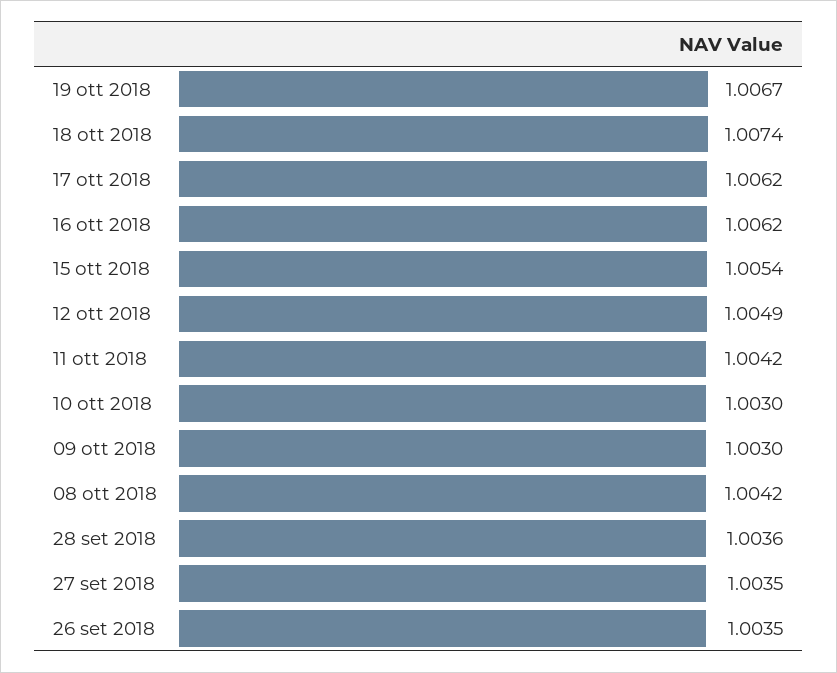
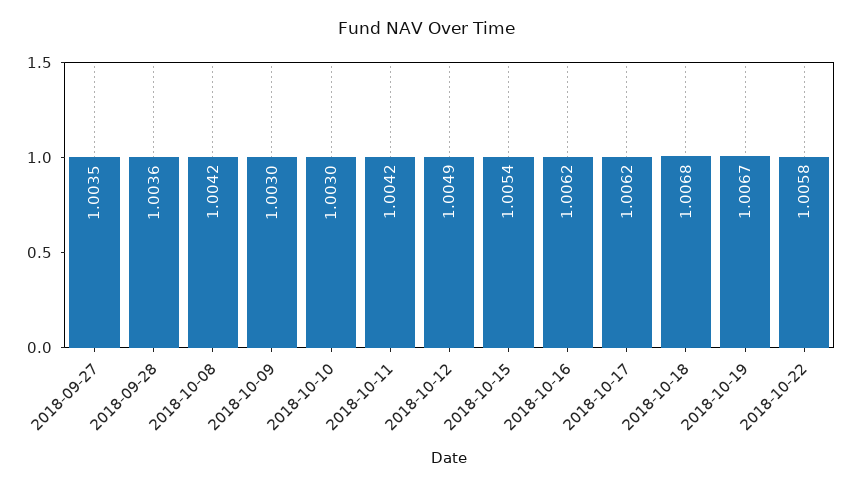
18 ott 2018: 1.0074 -> 1.0068
26 set 2018: 1.0035 -> none
2018-10-22: none -> 1.0058

